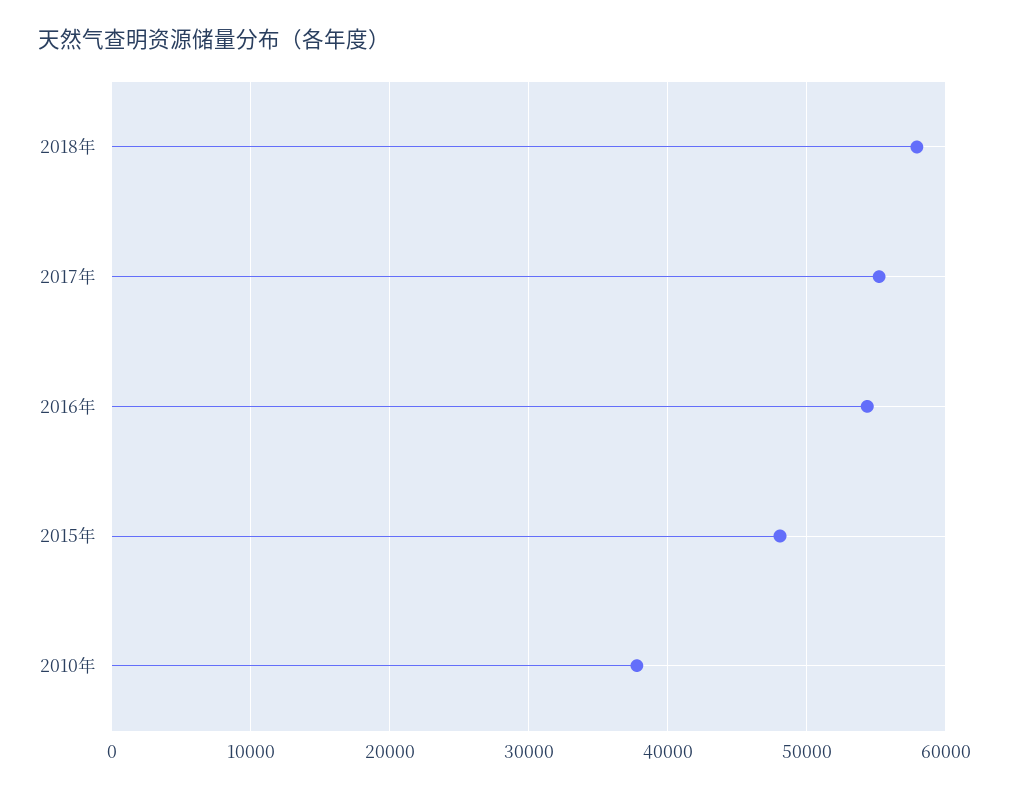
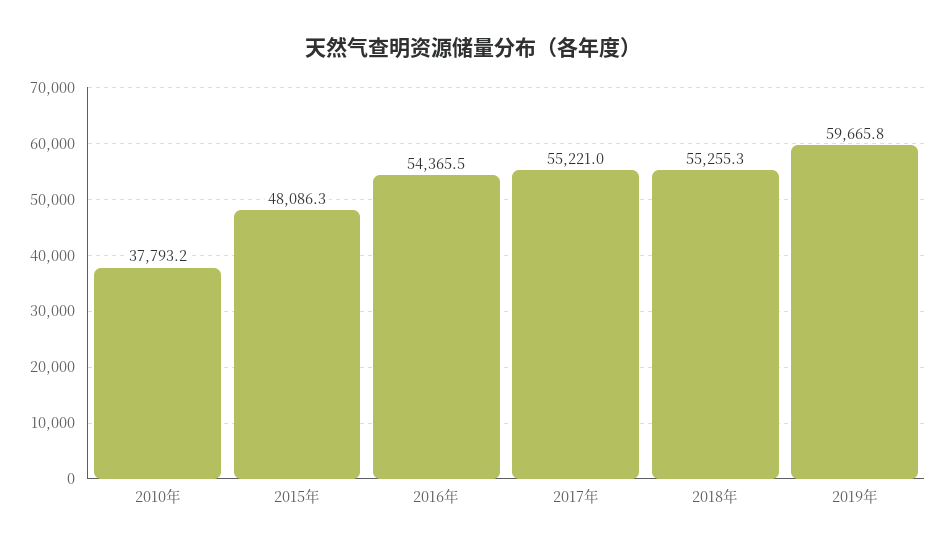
2018年: 58000 -> 55255.3
2019年: none -> 59665.8

